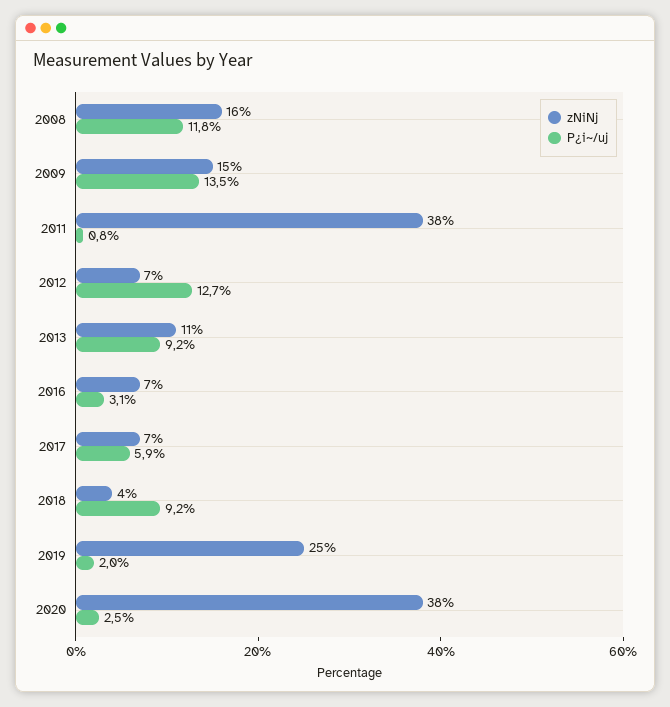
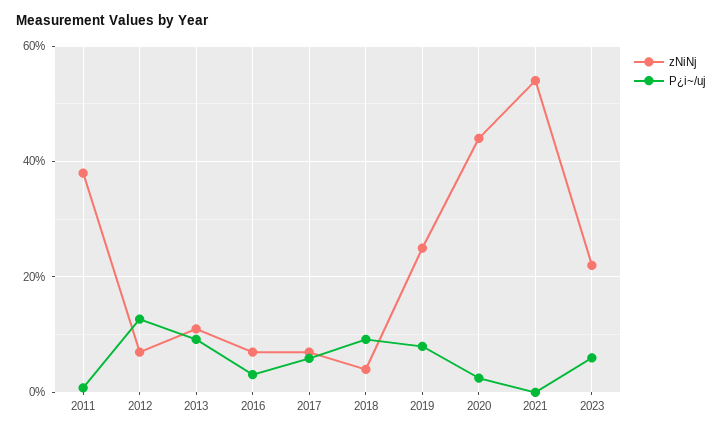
zNiNj, 2008: 16 -> none
P¿i~/uj, 2008: 11.8 -> none
zNiNj, 2009: 15 -> none
P¿i~/uj, 2009: 13.5 -> none
P¿i~/uj, 2019: 2 -> 8
zNiNj, 2020: 38 -> 44
zNiNj, 2021: none -> 54
P¿i~/uj, 2021: none -> 0
zNiNj, 2023: none -> 22
P¿i~/uj, 2023: none -> 6

